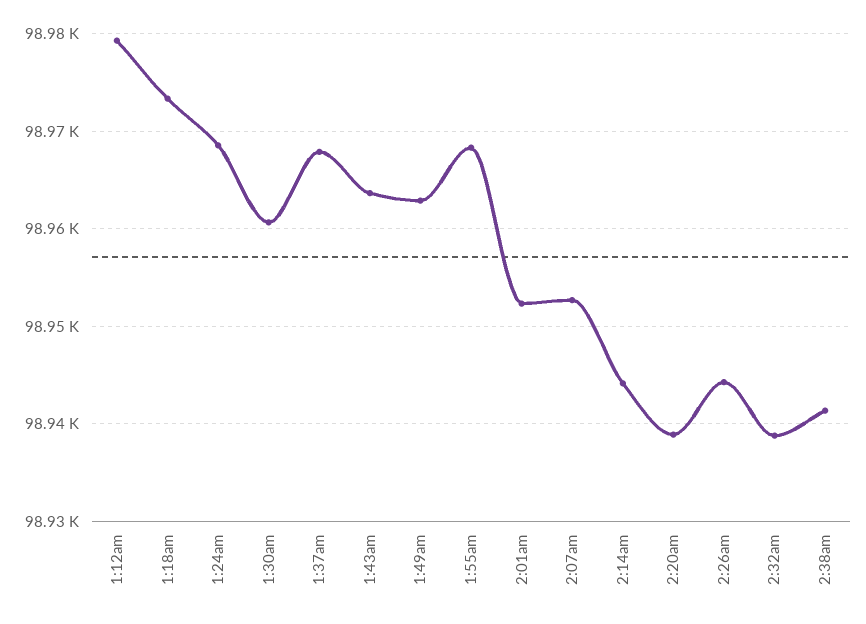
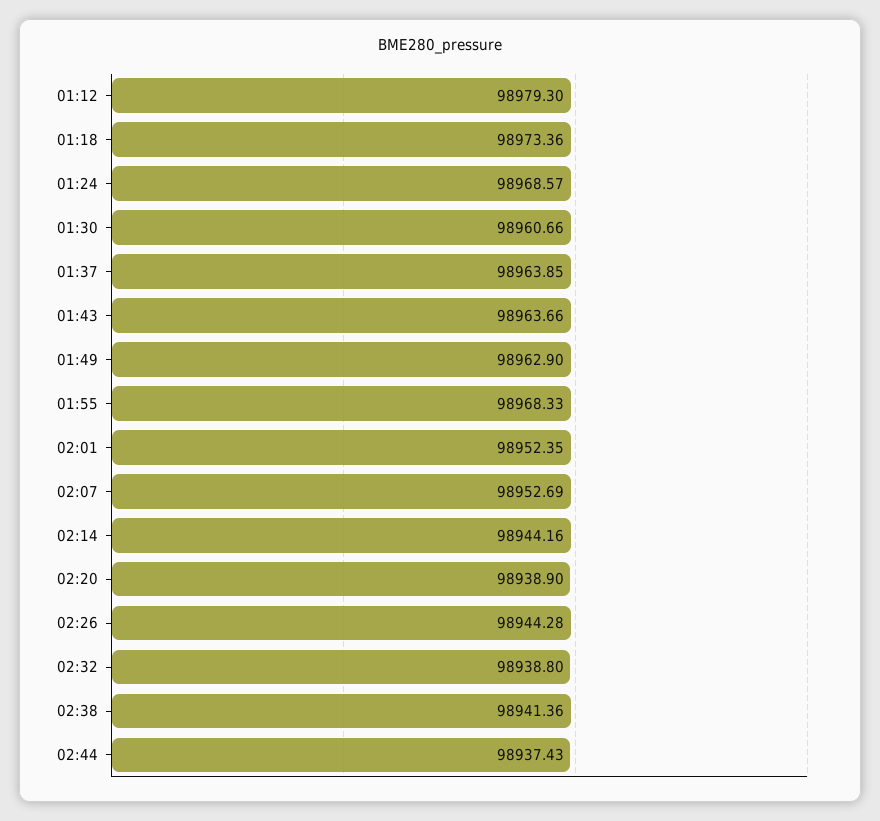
1:37am: 98968 -> 98963.85
02:44: none -> 98937.43

